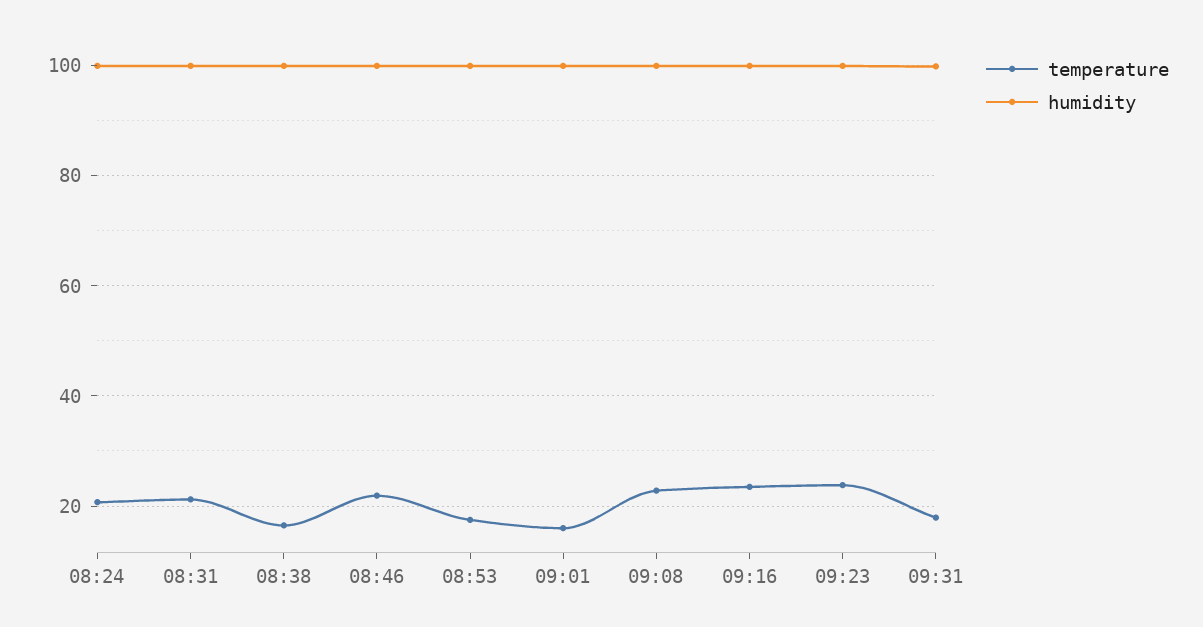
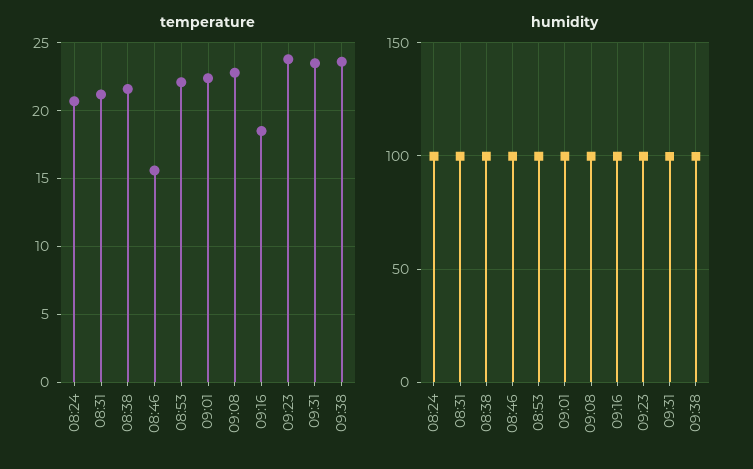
temperature, 08:38: 16 -> 21.5
temperature, 08:46: 22 -> 15.5
temperature, 08:53: 18 -> 22
temperature, 09:01: 16 -> 22.5
temperature, 09:16: 24 -> 18.5
temperature, 09:31: 18 -> 23.5
temperature, 09:38: none -> 23.5
humidity, 09:38: none -> 100

